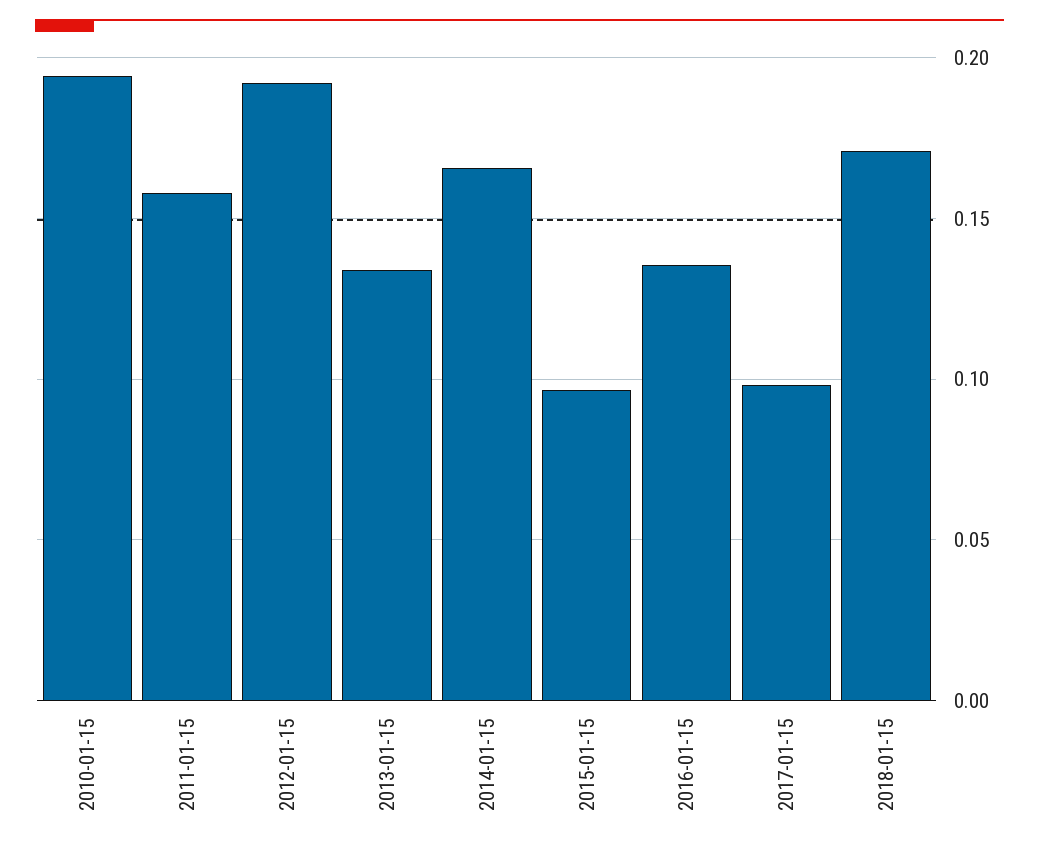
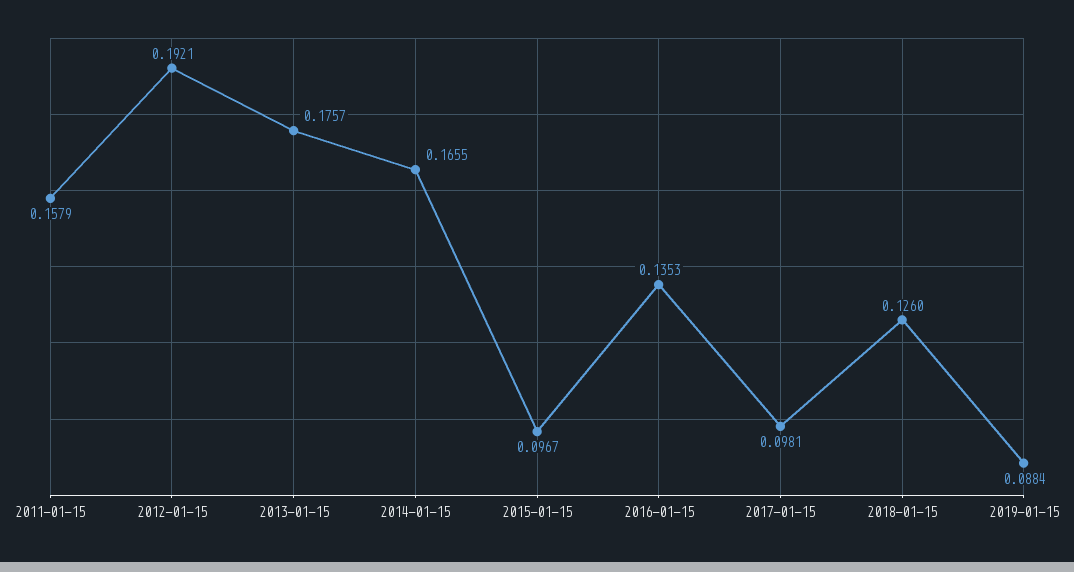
2010-01-15: 0.195 -> none
2013-01-15: 0.135 -> 0.1757
2018-01-15: 0.17 -> 0.126
2019-01-15: none -> 0.0884

